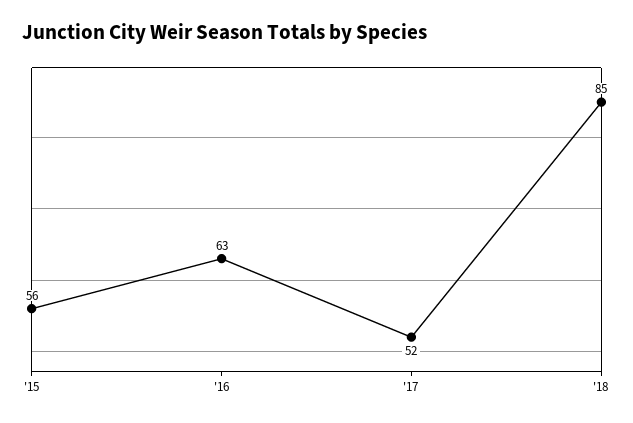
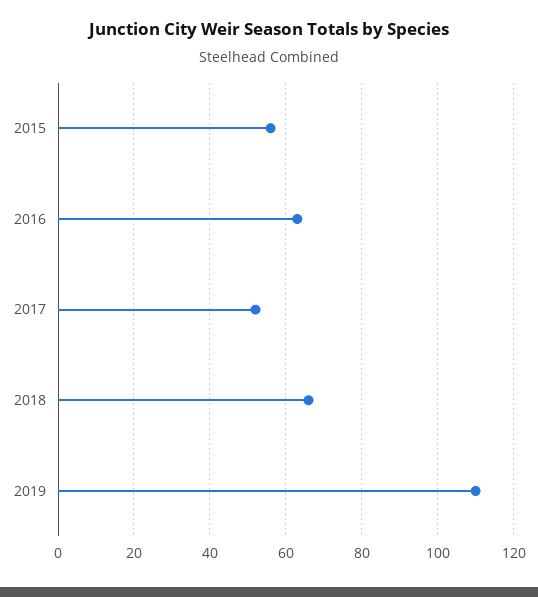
'18: 85 -> 65
2019: none -> 110

